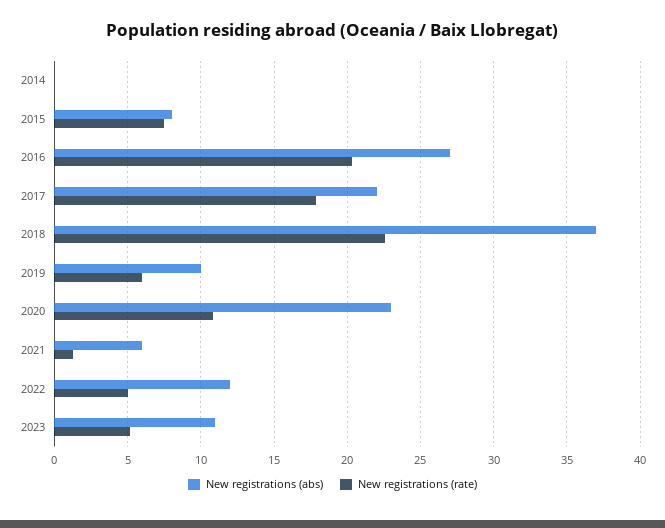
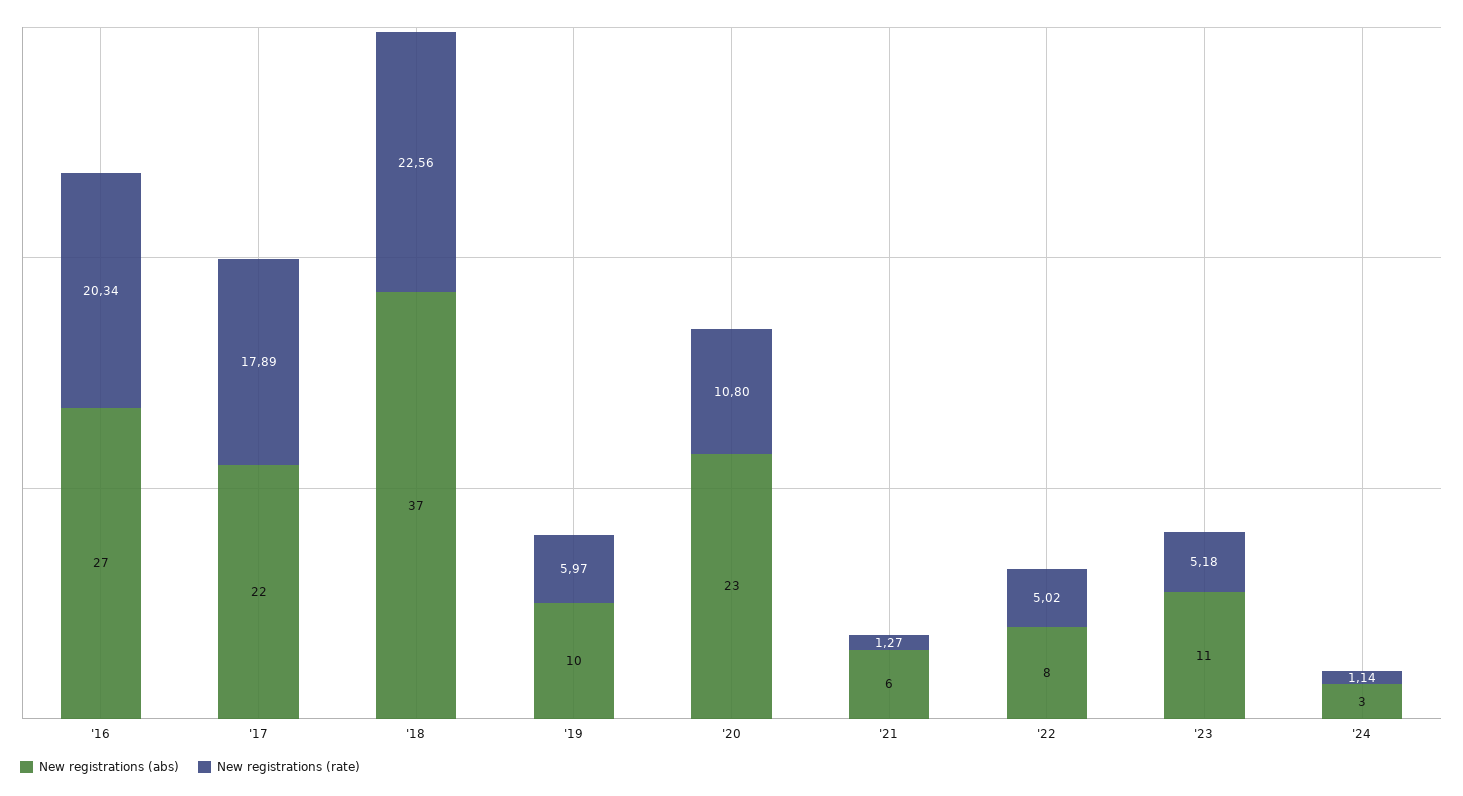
New registrations (abs), 2014: 0 -> none
New registrations (rate), 2014: 0 -> none
New registrations (abs), 2015: 8 -> none
New registrations (rate), 2015: 7.5 -> none
New registrations (abs), 2022: 12 -> 8
New registrations (abs), '24: none -> 3
New registrations (rate), '24: none -> 1.14

